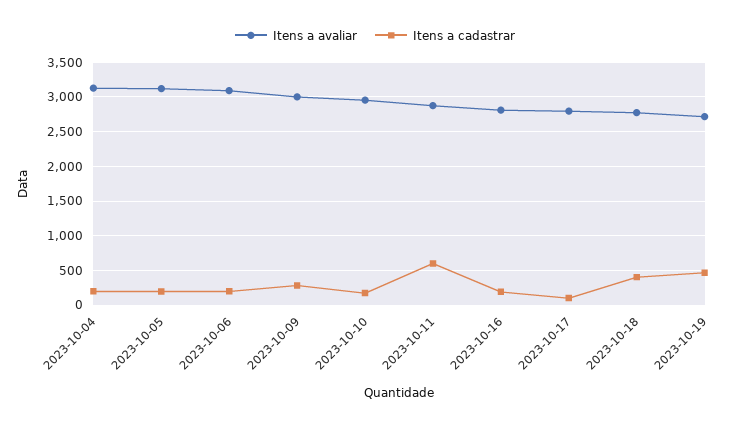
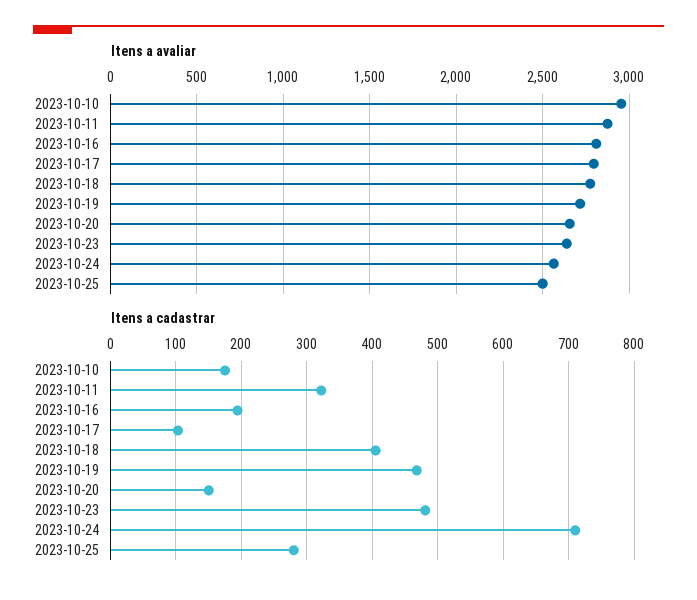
Itens a avaliar, 2023-10-04: 3100 -> none
Itens a cadastrar, 2023-10-04: 200 -> none
Itens a avaliar, 2023-10-05: 3100 -> none
Itens a cadastrar, 2023-10-05: 200 -> none
Itens a avaliar, 2023-10-06: 3100 -> none
Itens a cadastrar, 2023-10-06: 200 -> none
Itens a avaliar, 2023-10-09: 3000 -> none
Itens a cadastrar, 2023-10-09: 300 -> none
Itens a cadastrar, 2023-10-11: 600 -> 320
Itens a avaliar, 2023-10-20: none -> 2650
Itens a avaliar, 2023-10-23: none -> 2650
Itens a avaliar, 2023-10-24: none -> 2550
Itens a avaliar, 2023-10-25: none -> 2500
Itens a cadastrar, 2023-10-20: none -> 150
Itens a cadastrar, 2023-10-23: none -> 480
Itens a cadastrar, 2023-10-24: none -> 710
Itens a cadastrar, 2023-10-25: none -> 280

